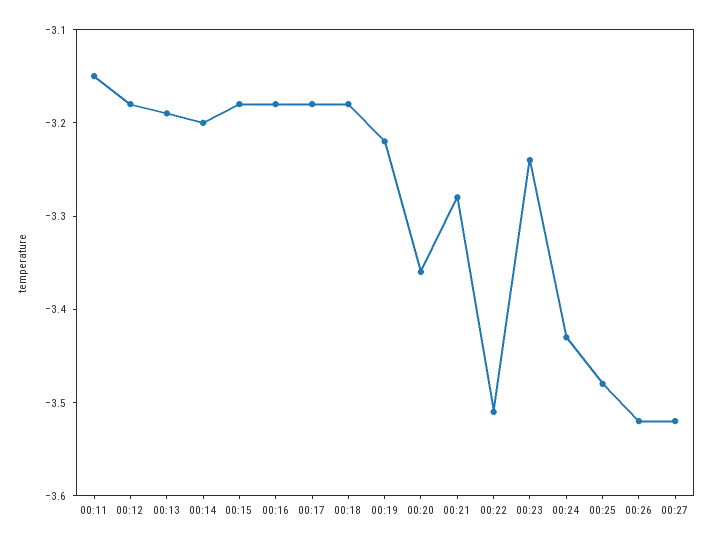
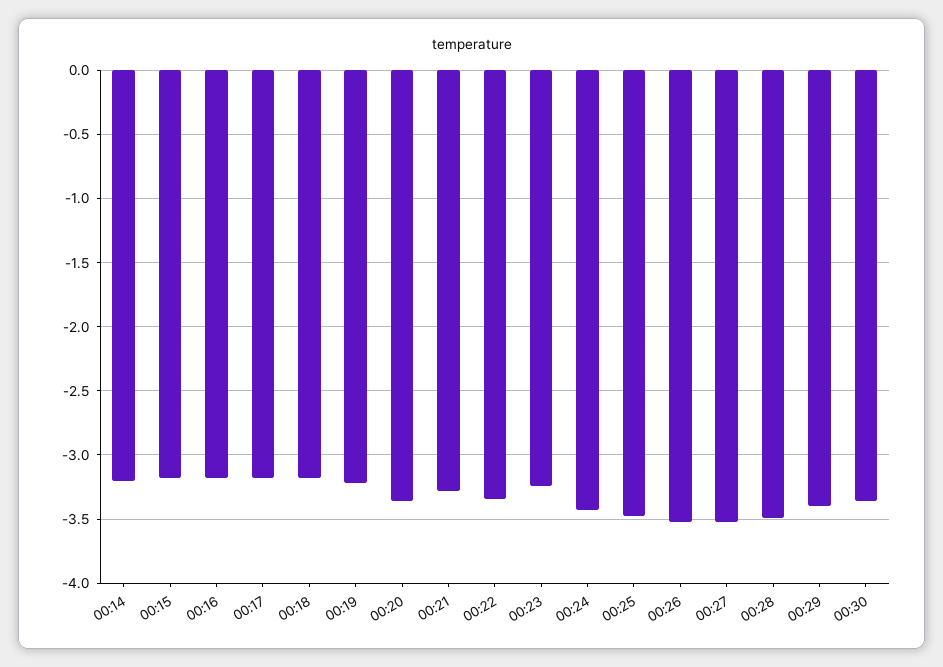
00:11: -3.15 -> none
00:12: -3.18 -> none
00:13: -3.19 -> none
00:22: -3.51 -> -3.35
00:28: none -> -3.5
00:29: none -> -3.4
00:30: none -> -3.35

